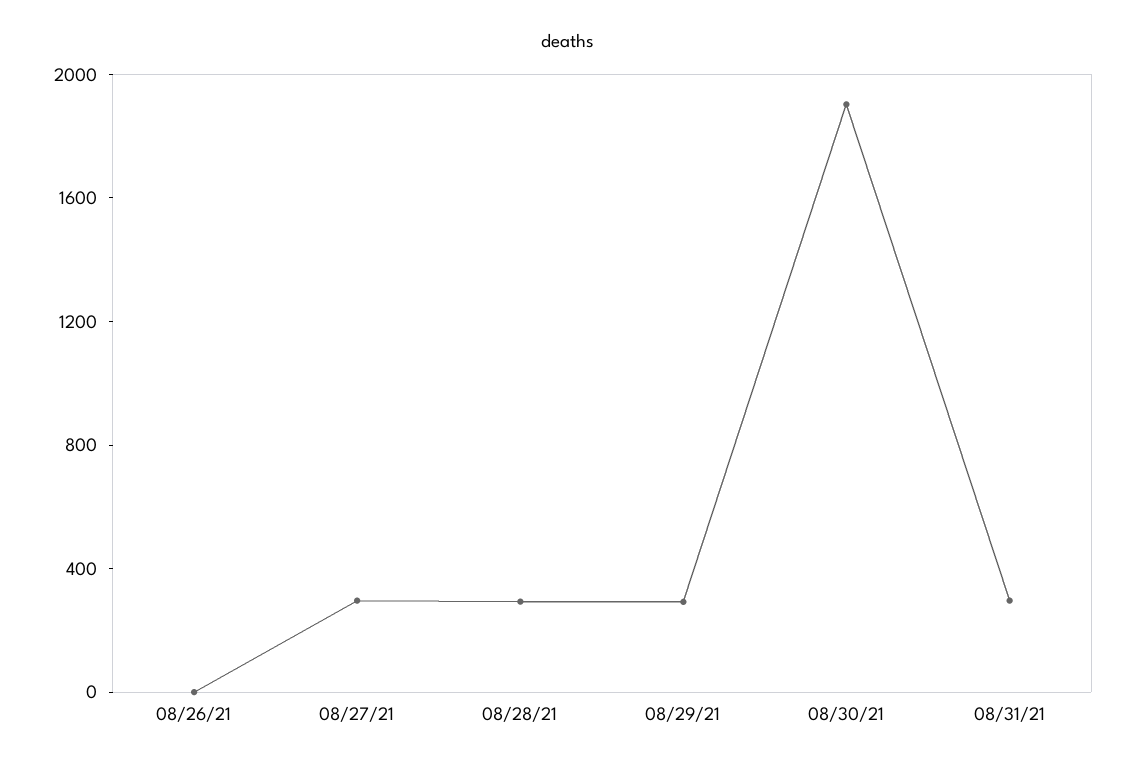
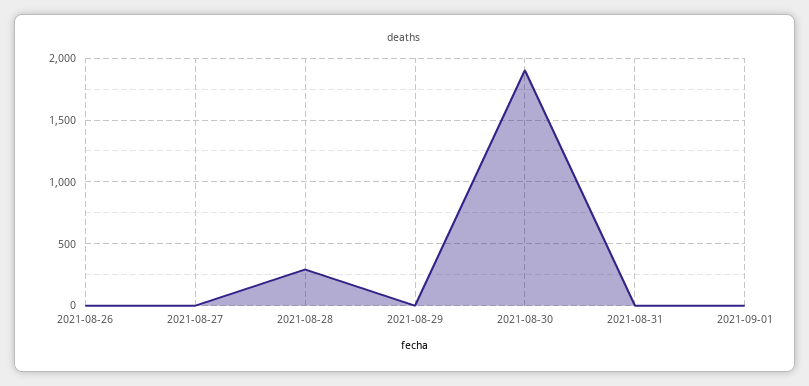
08/27/21: 300 -> 0
08/29/21: 300 -> 0
08/31/21: 300 -> 0
2021-09-01: none -> 0

